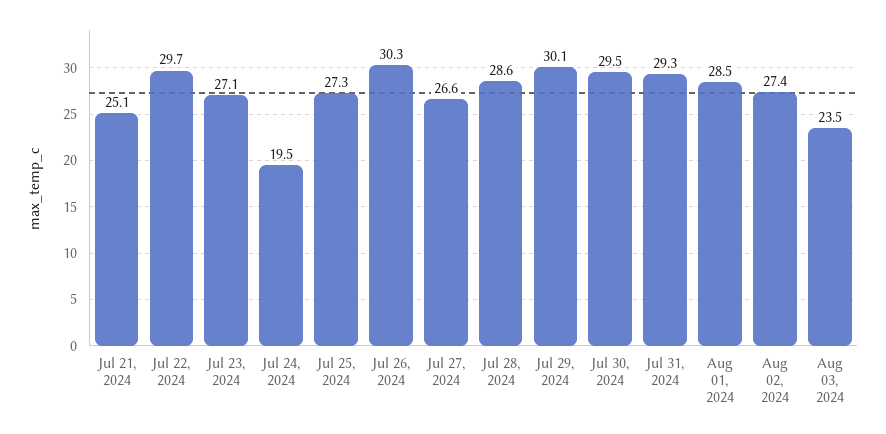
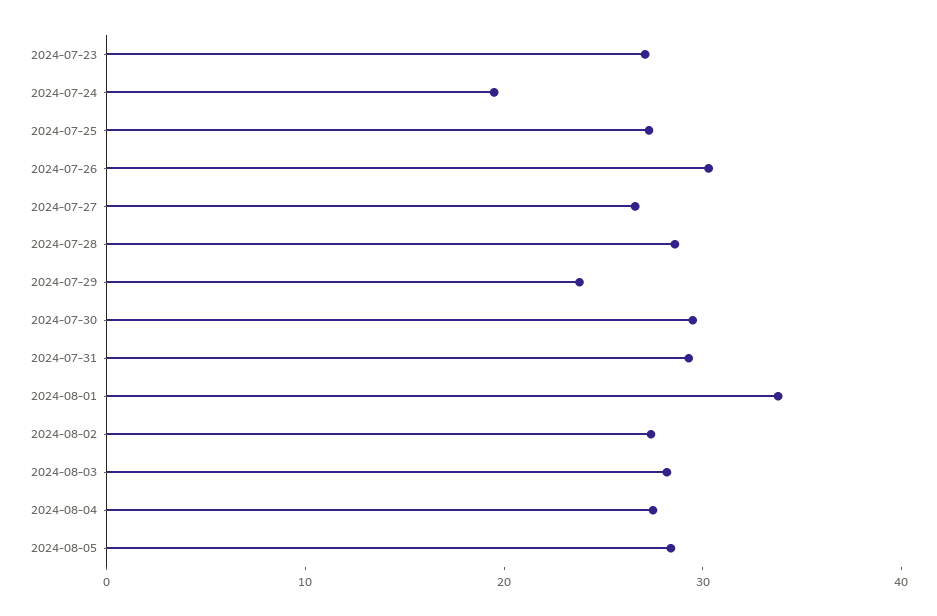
Jul 21, 2024: 25.1 -> none
Jul 22, 2024: 29.7 -> none
Jul 29, 2024: 30.1 -> 24
Aug 01, 2024: 28.5 -> 34
Aug 03, 2024: 23.5 -> 28
2024-08-04: none -> 28
2024-08-05: none -> 28

